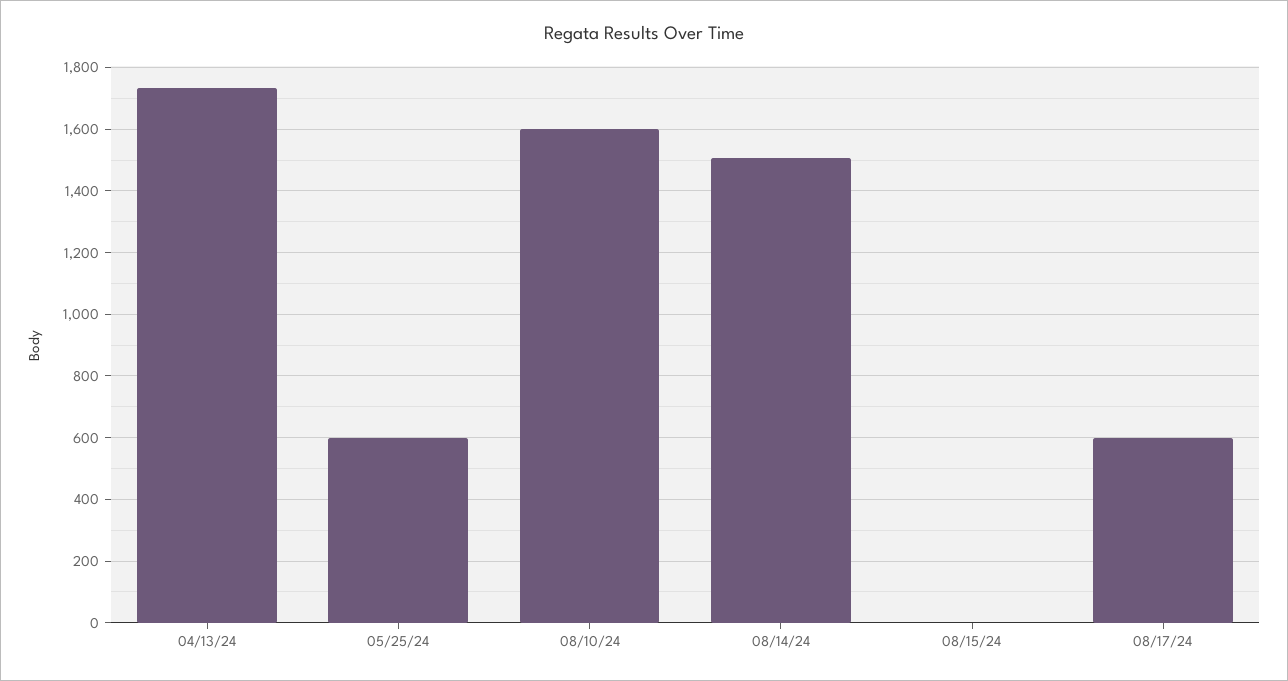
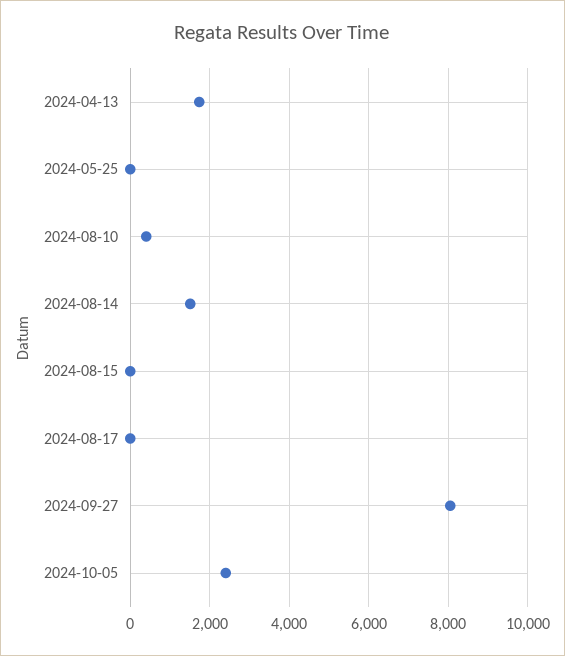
05/25/24: 600 -> 0
08/10/24: 1600 -> 400
08/17/24: 600 -> 0
2024-09-27: none -> 8000
2024-10-05: none -> 2400

